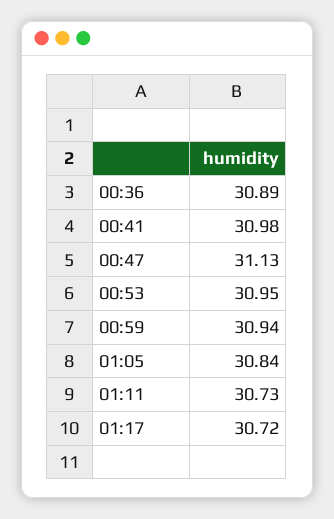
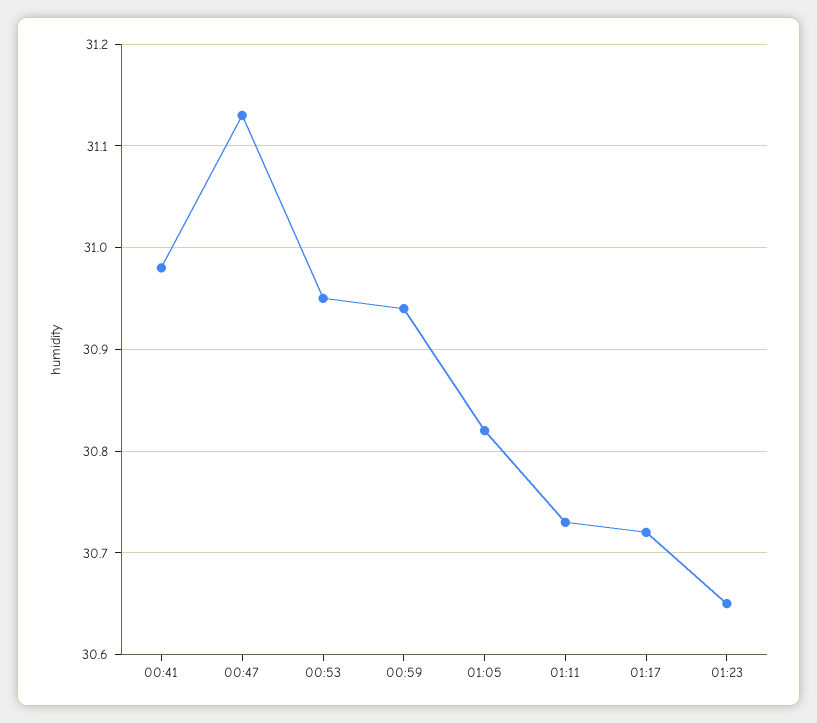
00:36: 30.89 -> none
01:05: 30.84 -> 30.82
01:23: none -> 30.65

